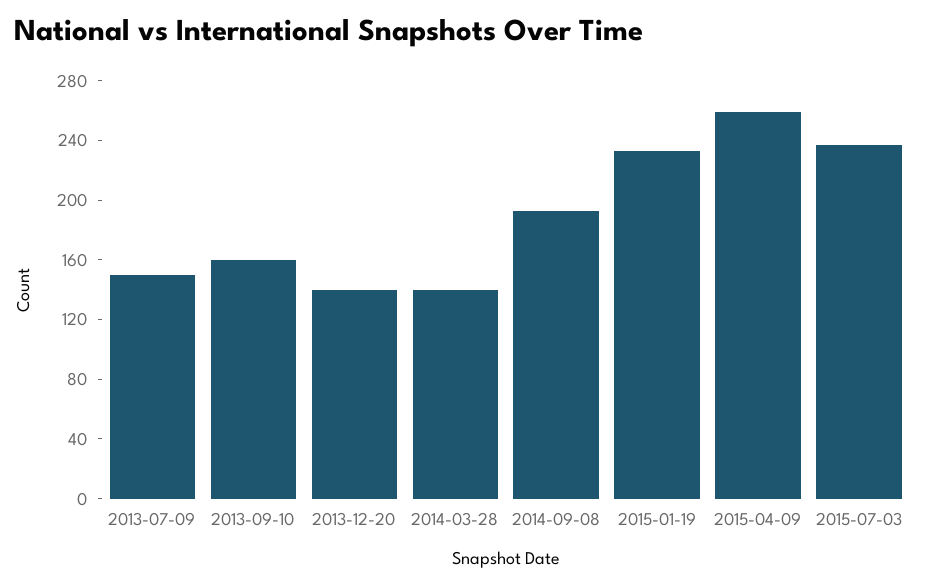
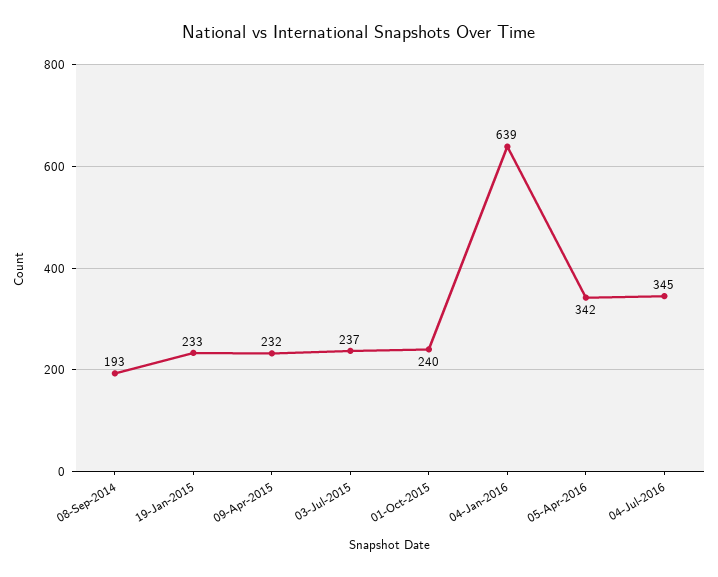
2013-07-09: 150 -> none
2013-09-10: 160 -> none
2013-12-20: 140 -> none
2014-03-28: 140 -> none
2015-04-09: 260 -> 232
01-Oct-2015: none -> 240
04-Jan-2016: none -> 639
05-Apr-2016: none -> 342
04-Jul-2016: none -> 345

